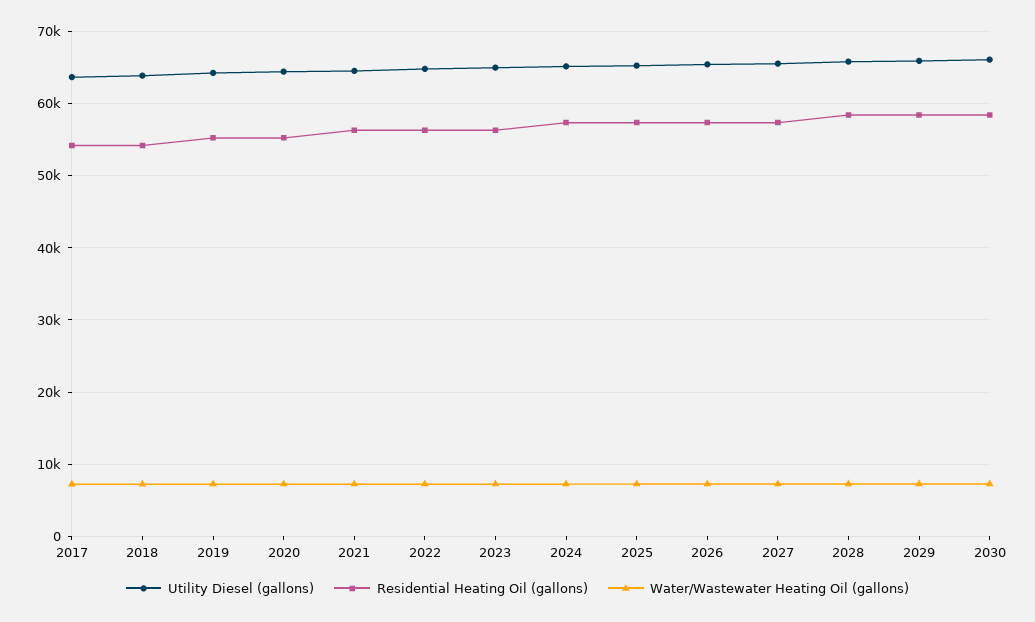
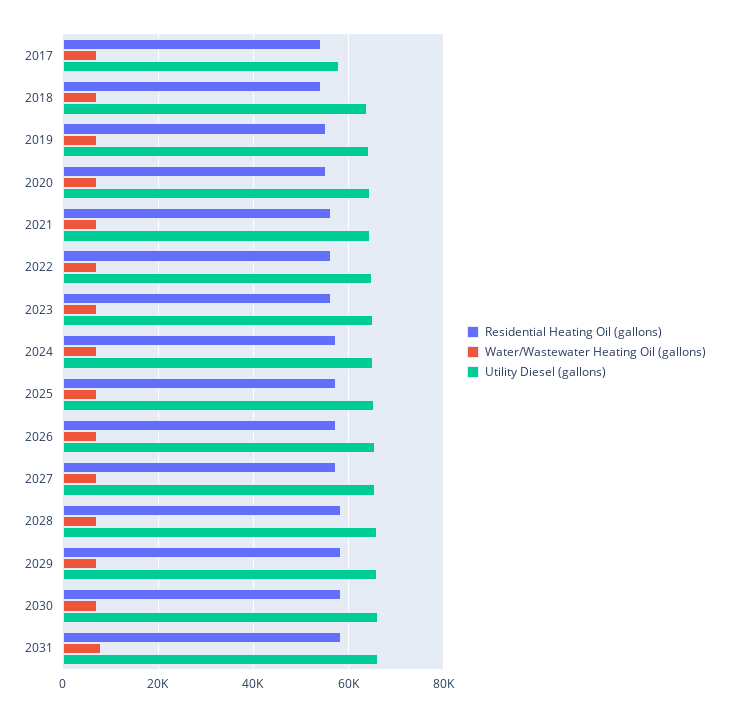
Utility Diesel (gallons), 2017: 64000 -> 58000
Residential Heating Oil (gallons), 2031: none -> 58000
Water/Wastewater Heating Oil (gallons), 2031: none -> 8000
Utility Diesel (gallons), 2031: none -> 66000

